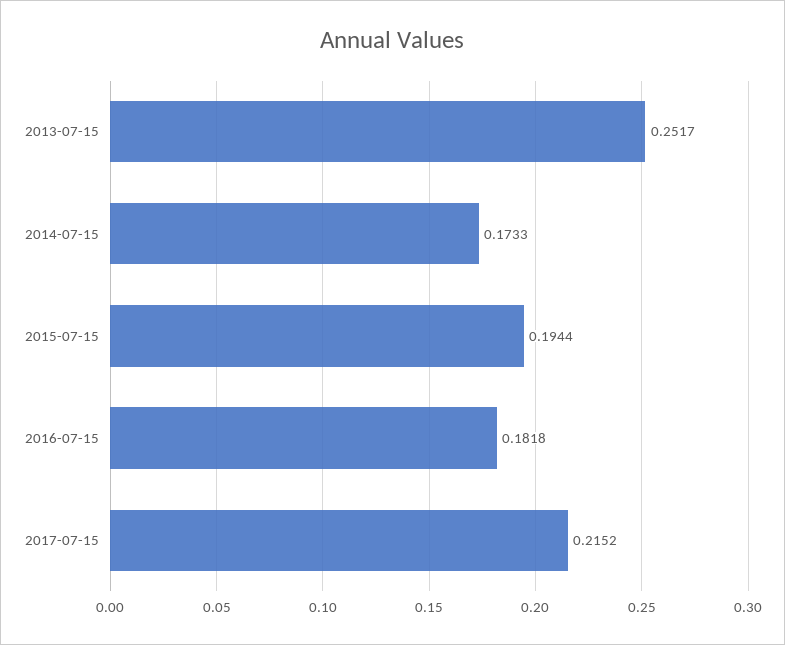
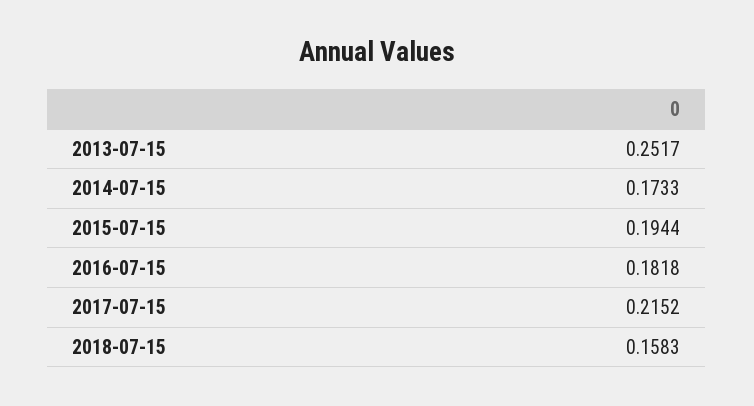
2018-07-15: none -> 0.1583

